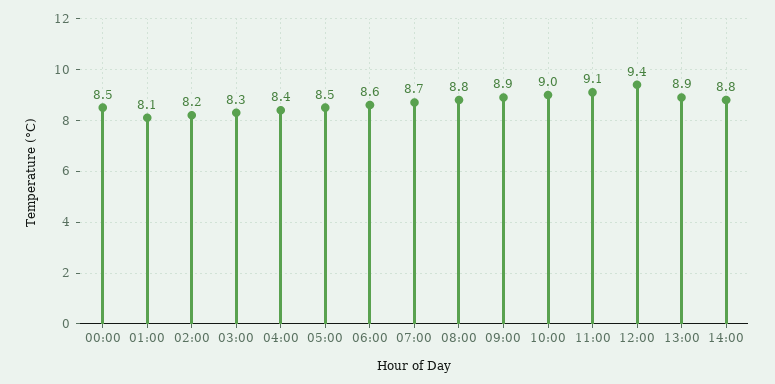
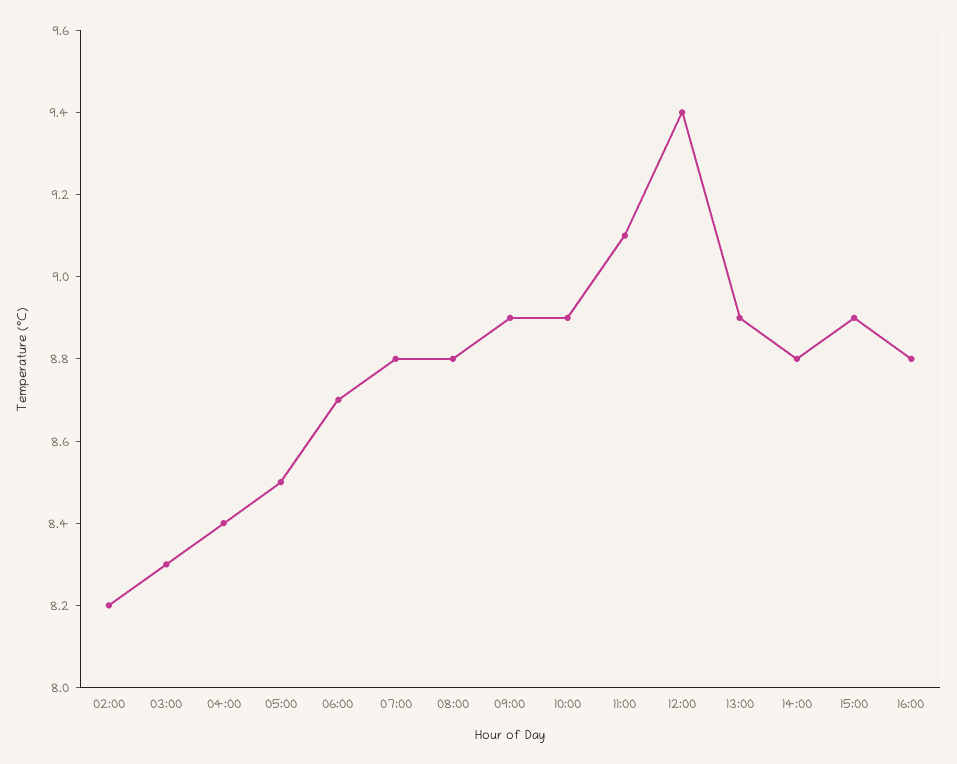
00:00: 8.5 -> none
01:00: 8.1 -> none
06:00: 8.6 -> 8.7
07:00: 8.7 -> 8.8
10:00: 9 -> 8.9
15:00: none -> 8.9
16:00: none -> 8.8

